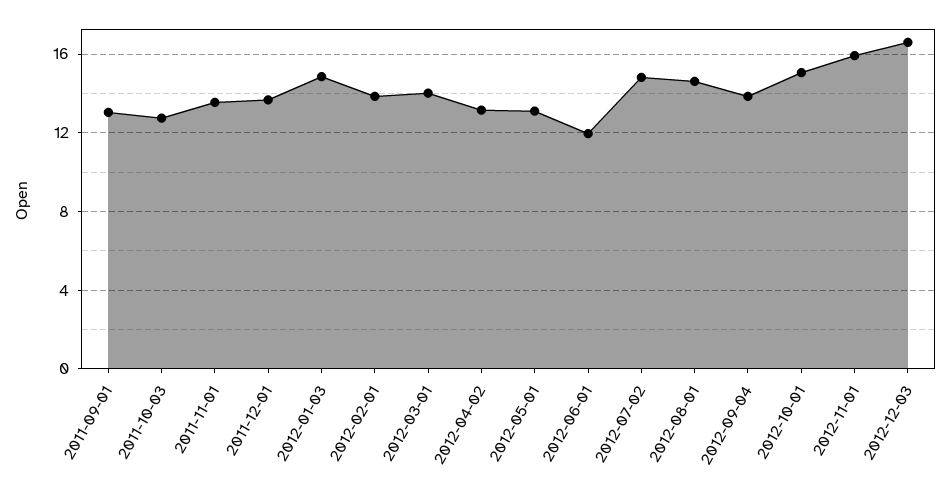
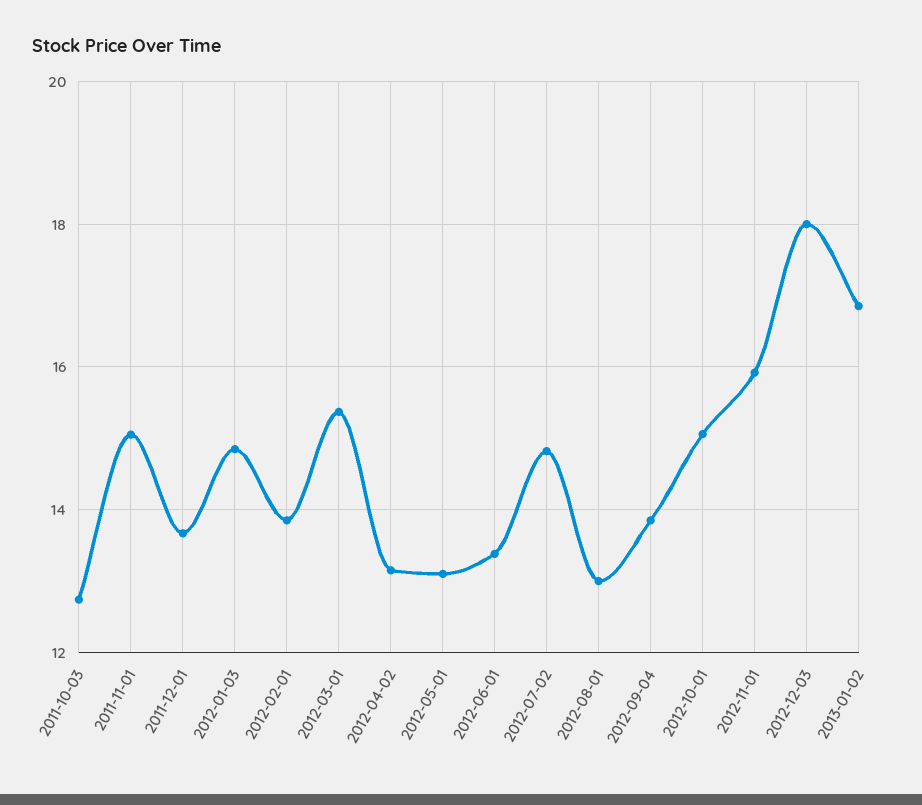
2011-09-01: 13 -> none
2011-11-01: 13.5 -> 15
2012-03-01: 14 -> 15.4
2012-06-01: 12 -> 13.4
2012-08-01: 14.5 -> 13
2012-12-03: 16.5 -> 18
2013-01-02: none -> 16.8

